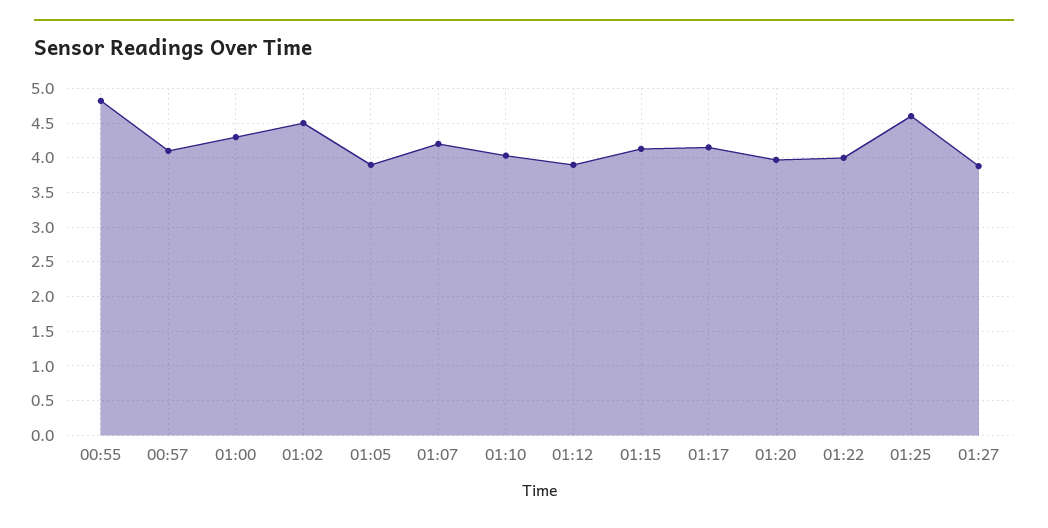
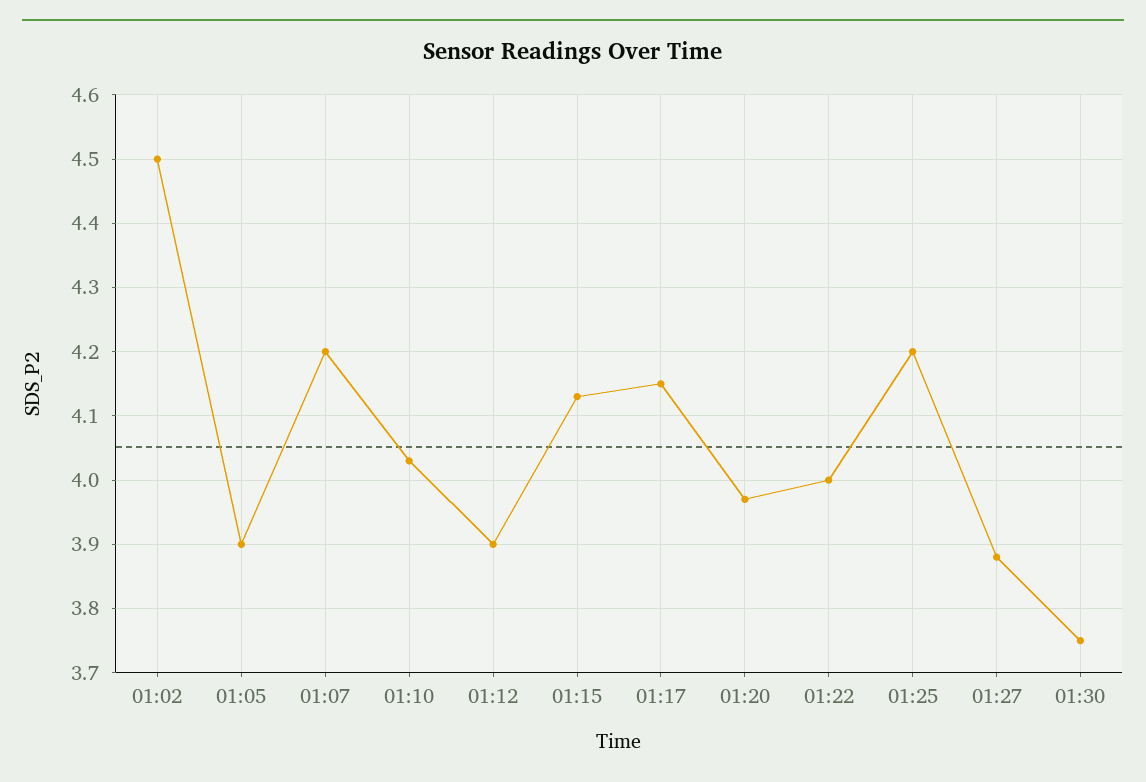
00:55: 4.8 -> none
00:57: 4.1 -> none
01:00: 4.3 -> none
01:25: 4.6 -> 4.2
01:30: none -> 3.75

